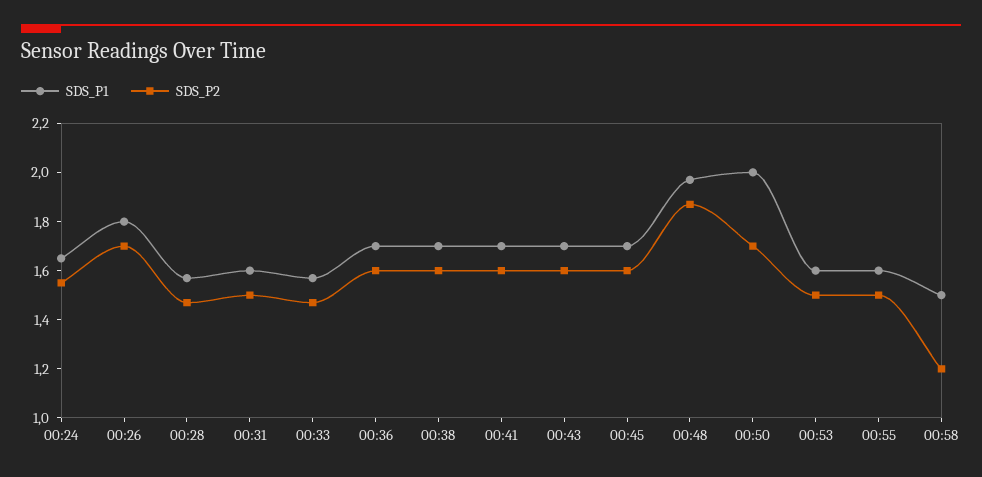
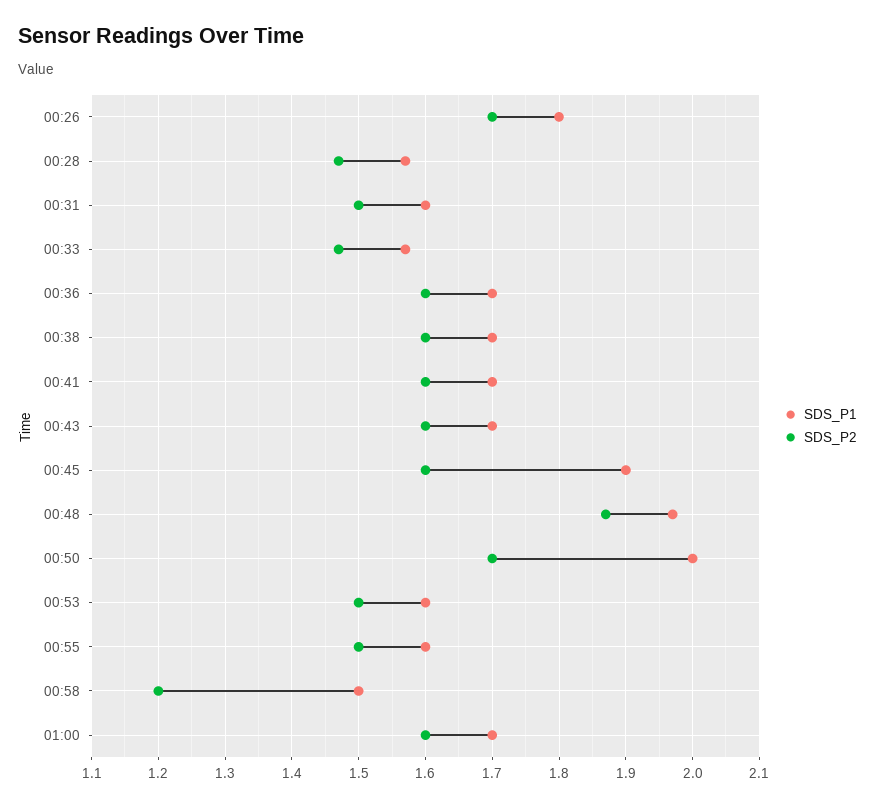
SDS_P1, 00:24: 1.65 -> none
SDS_P2, 00:24: 1.55 -> none
SDS_P1, 00:45: 1.7 -> 1.9
SDS_P1, 01:00: none -> 1.7
SDS_P2, 01:00: none -> 1.6

